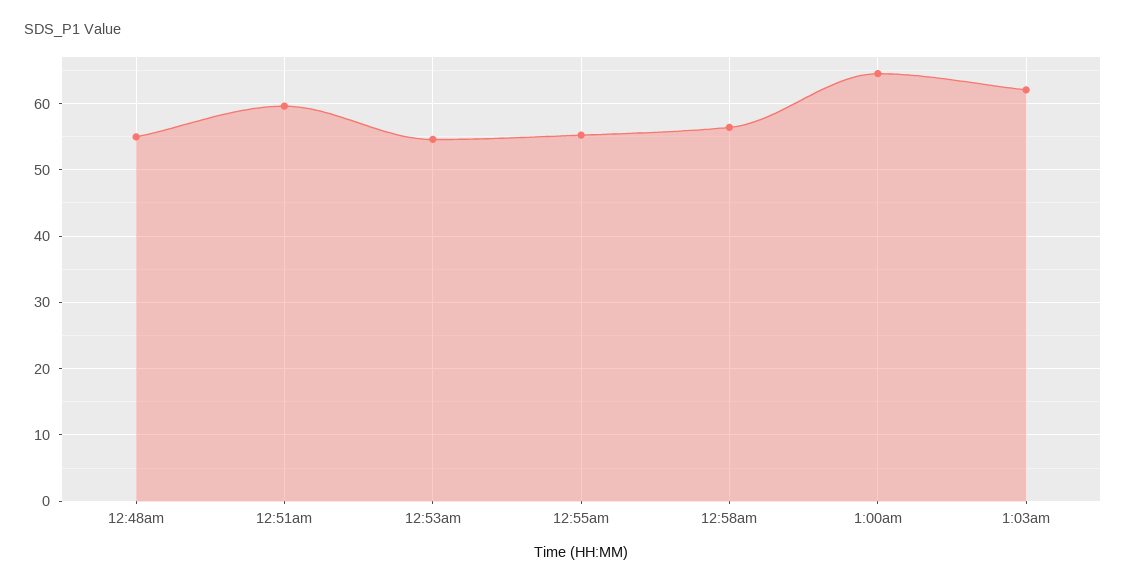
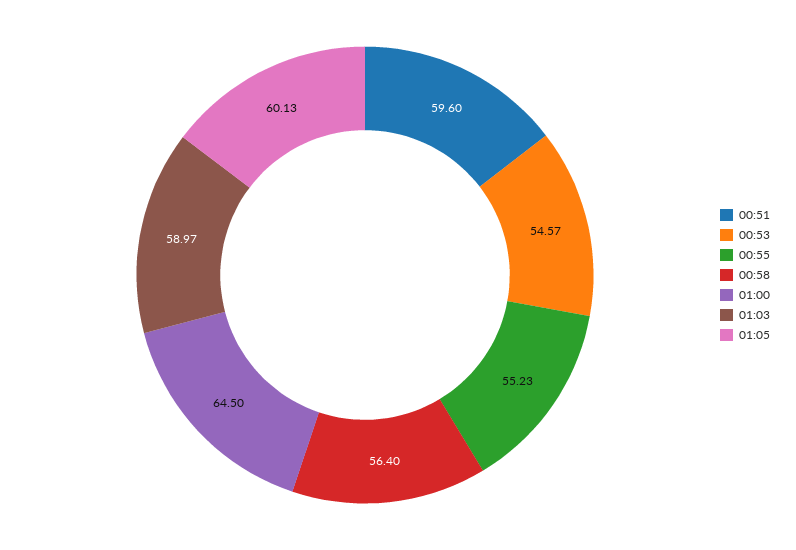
12:48am: 55 -> none
1:03am: 62 -> 58.97
01:05: none -> 60.13

